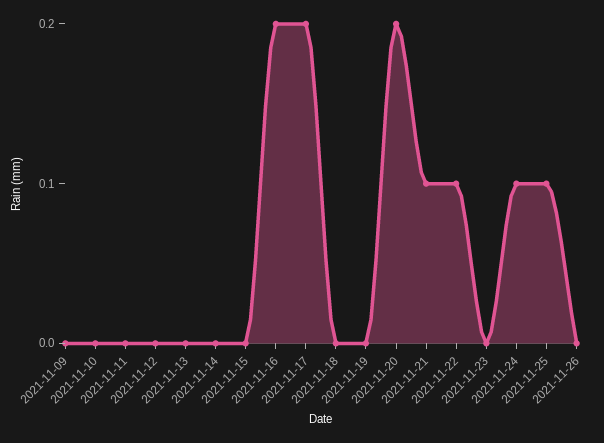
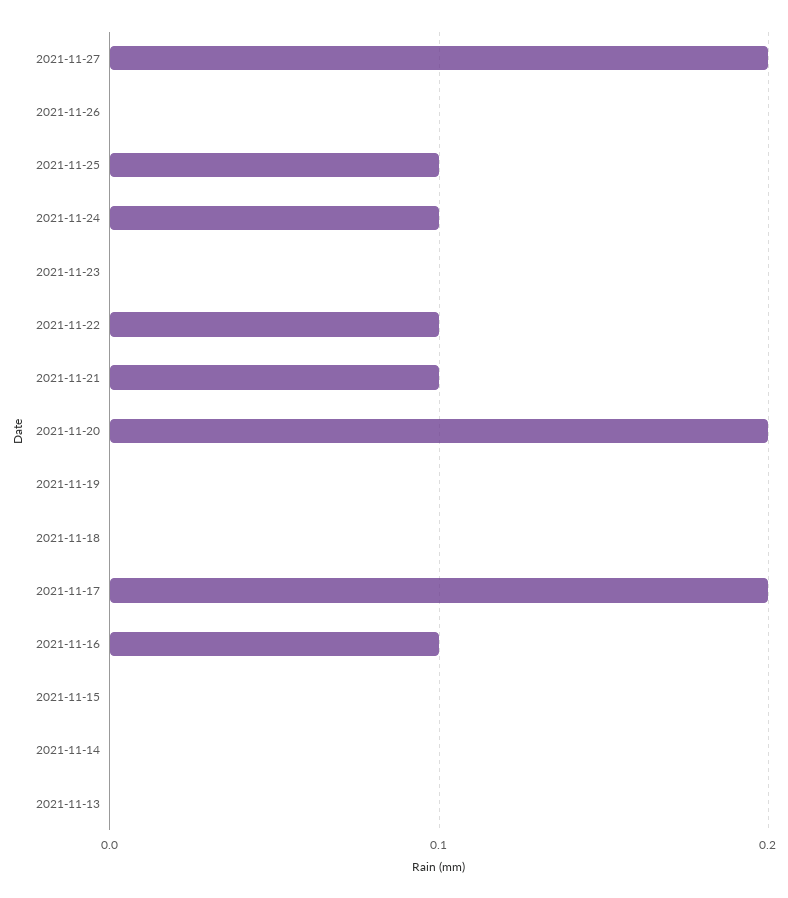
2021-11-09: 0 -> none
2021-11-10: 0 -> none
2021-11-11: 0 -> none
2021-11-12: 0 -> none
2021-11-16: 0.2 -> 0.1
2021-11-27: none -> 0.2

